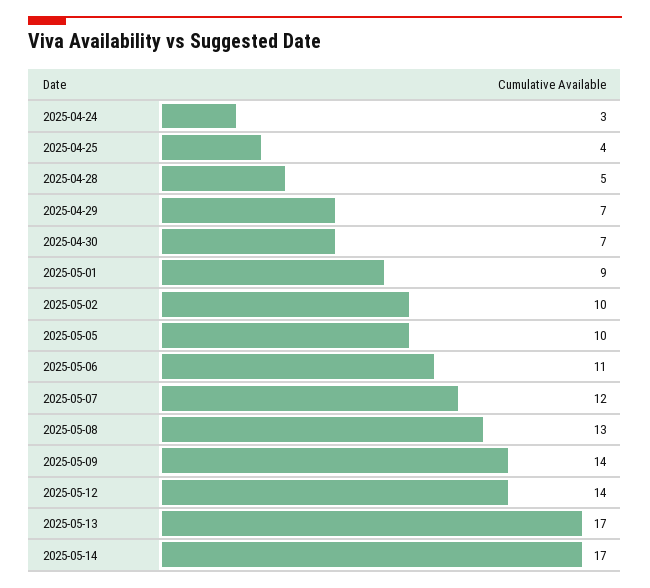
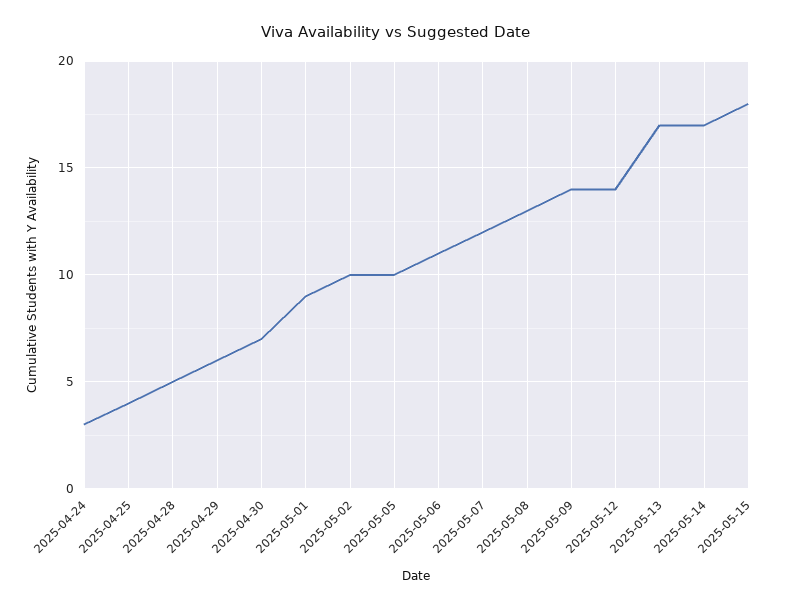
2025-04-29: 7 -> 6
2025-05-15: none -> 18

